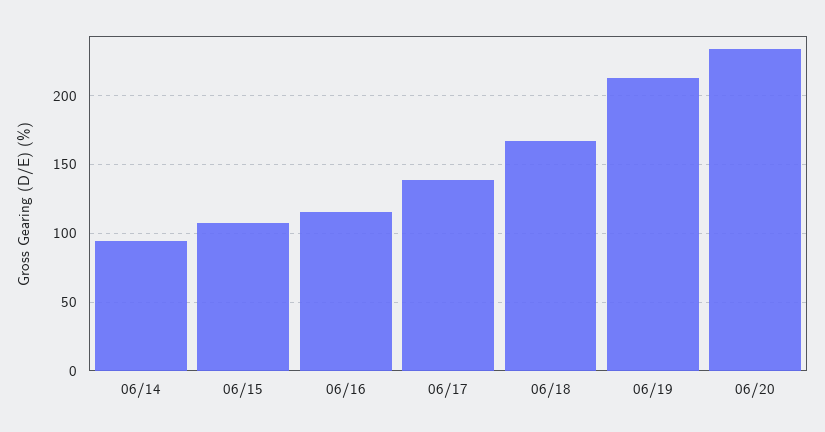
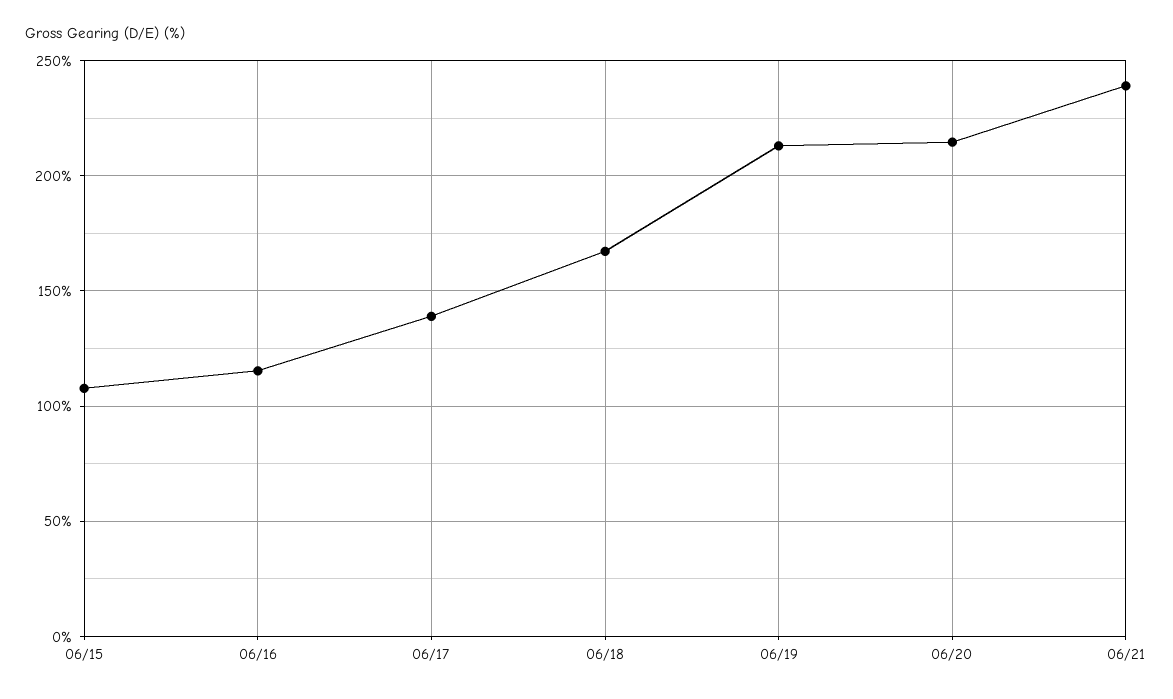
06/14: 95 -> none
06/20: 235 -> 215
06/21: none -> 240

